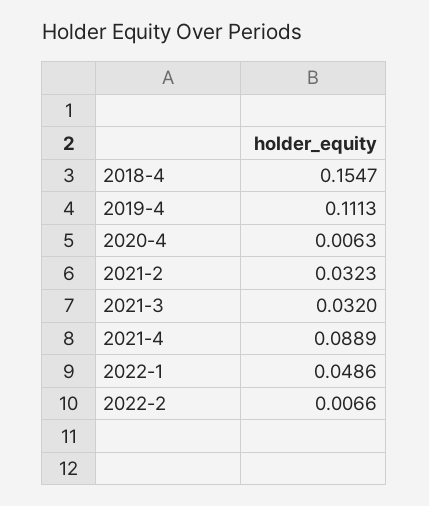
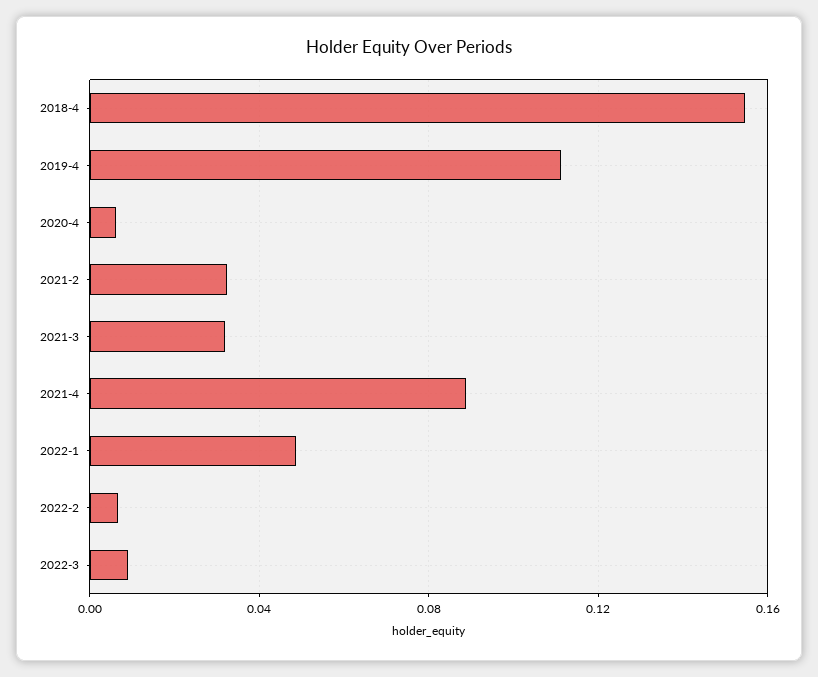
2022-3: none -> 0.01

